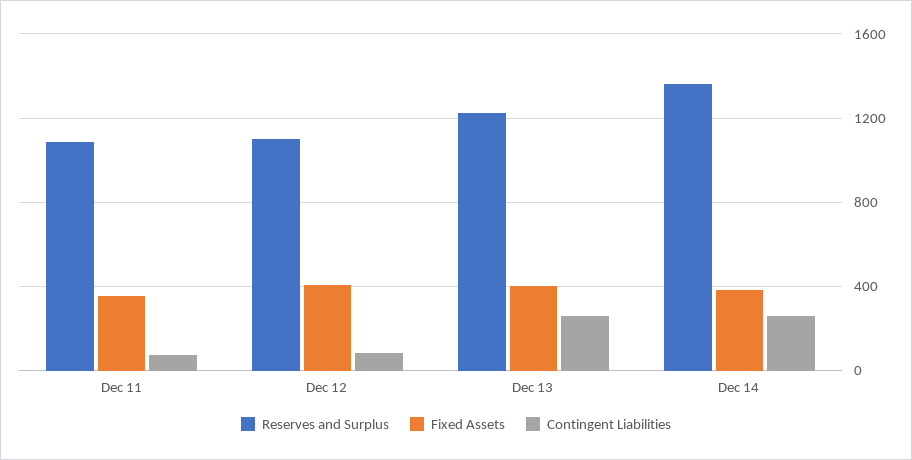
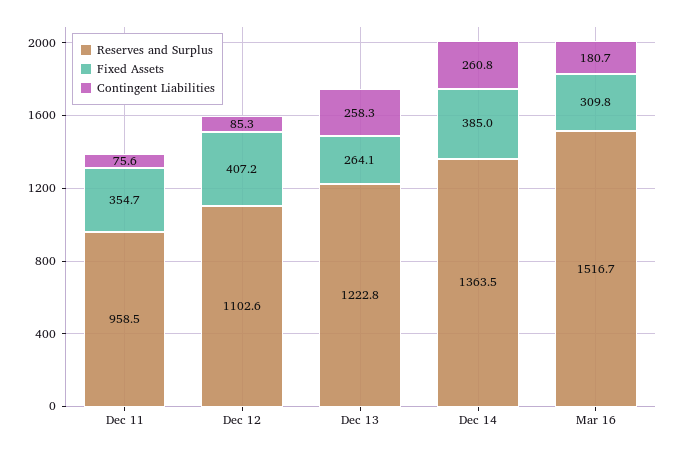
Reserves and Surplus, Dec 11: 1100 -> 958.5
Fixed Assets, Dec 13: 400 -> 264.1
Reserves and Surplus, Mar 16: none -> 1516.7
Fixed Assets, Mar 16: none -> 309.8
Contingent Liabilities, Mar 16: none -> 180.7

